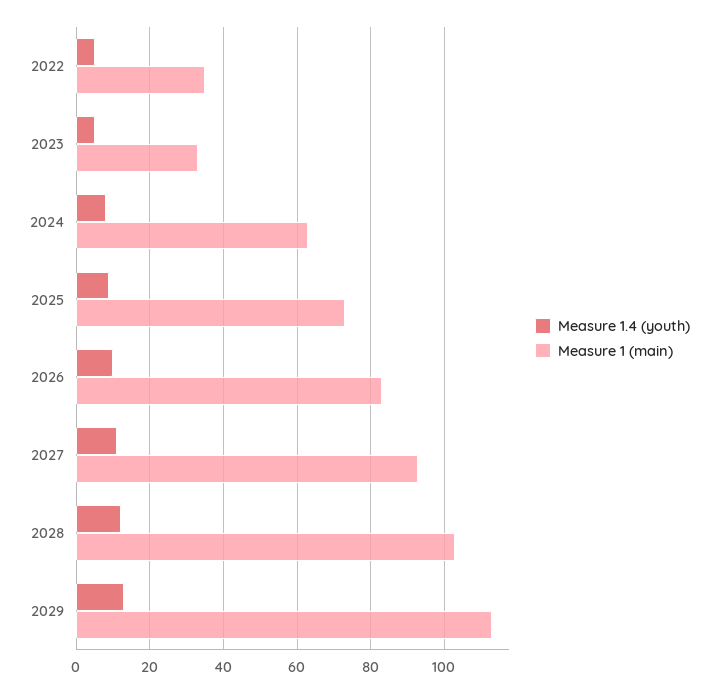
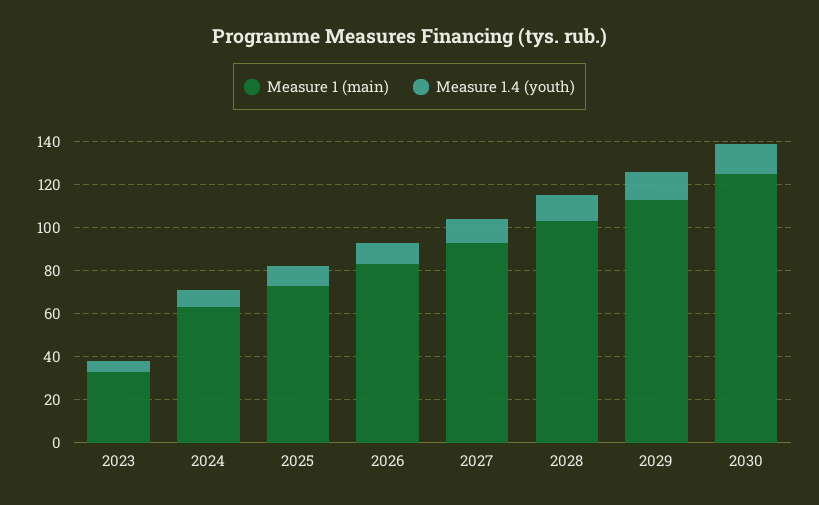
Measure 1.4 (youth), 2022: 5 -> none
Measure 1 (main), 2022: 35 -> none
Measure 1 (main), 2030: none -> 125
Measure 1.4 (youth), 2030: none -> 15

